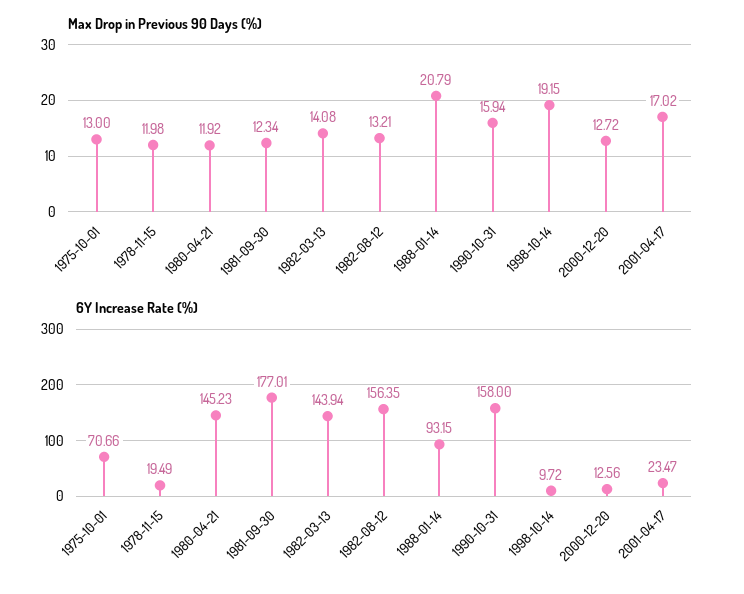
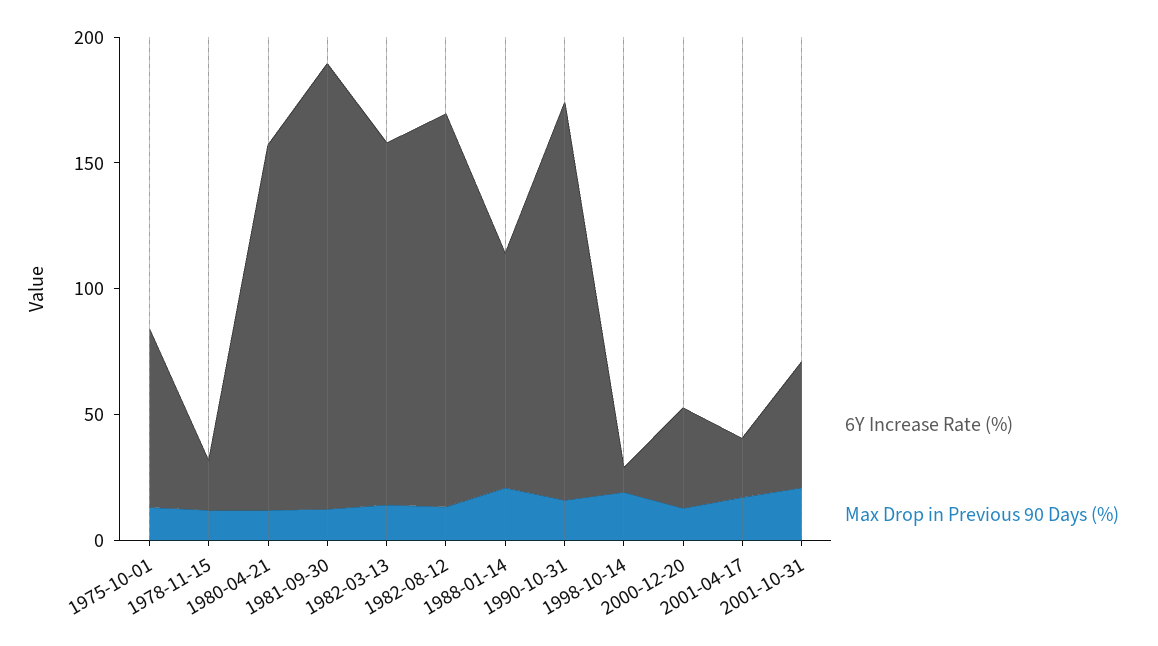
6Y Increase Rate (%), 2000-12-20: 12.56 -> 40
6Y Increase Rate (%), 2001-10-31: none -> 50
Max Drop in Previous 90 Days (%), 2001-10-31: none -> 20

